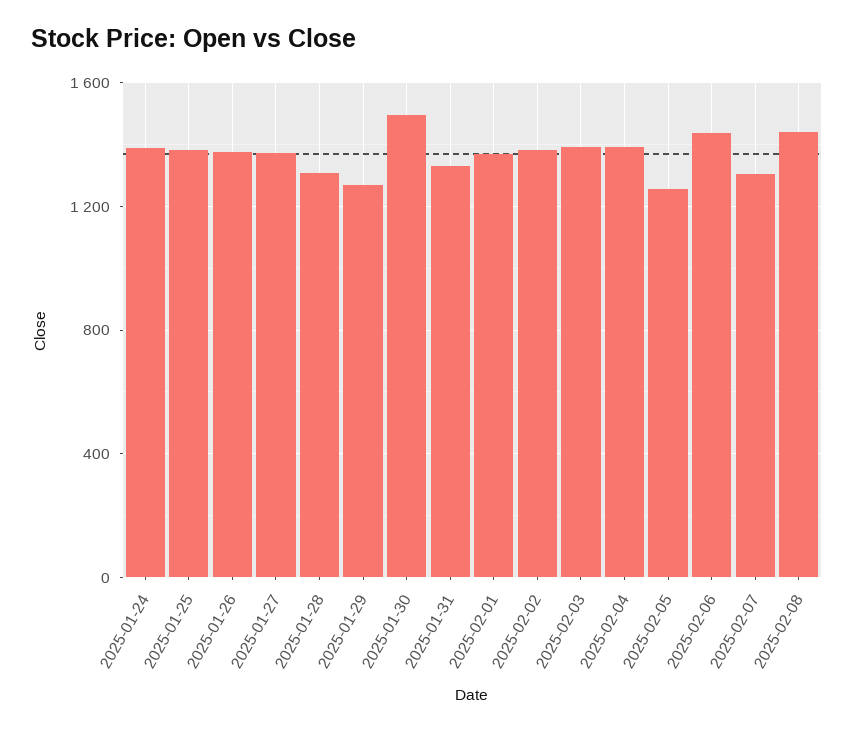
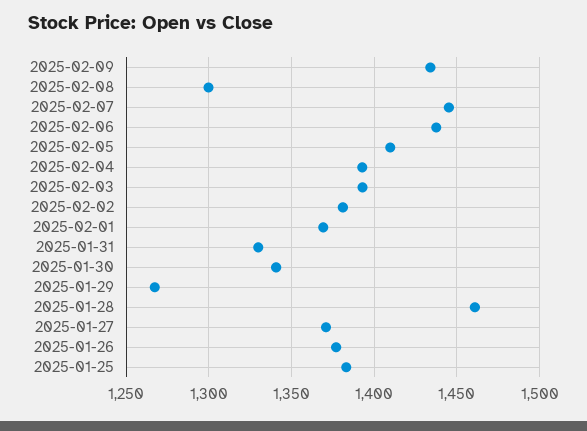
2025-01-24: 1400 -> none
2025-01-28: 1300 -> 1460
2025-01-30: 1500 -> 1340
2025-02-05: 1250 -> 1410
2025-02-07: 1300 -> 1445
2025-02-08: 1450 -> 1300
2025-02-09: none -> 1435

